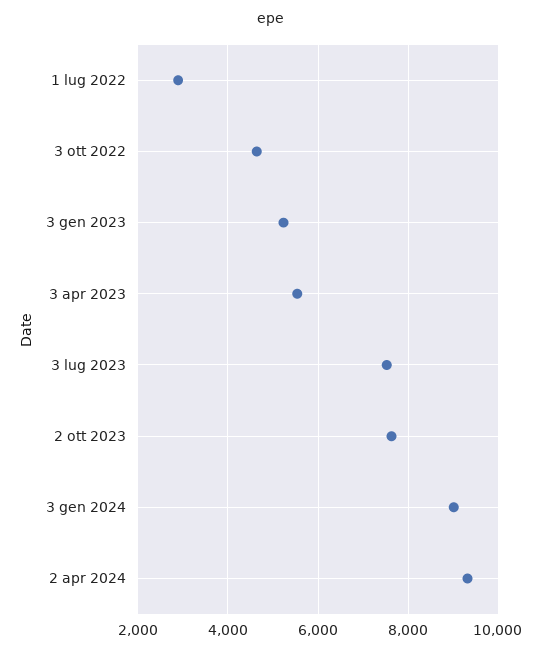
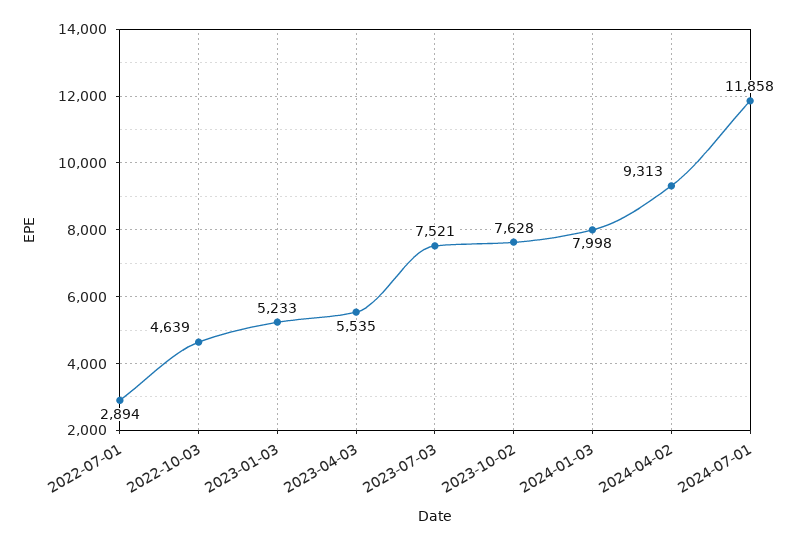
3 gen 2024: 9000 -> 7998
2024-07-01: none -> 11858

